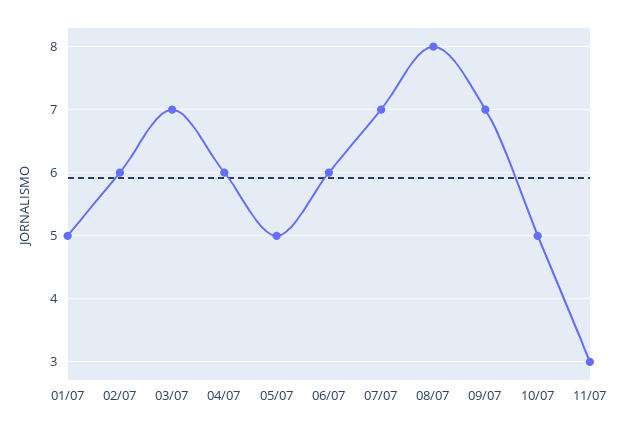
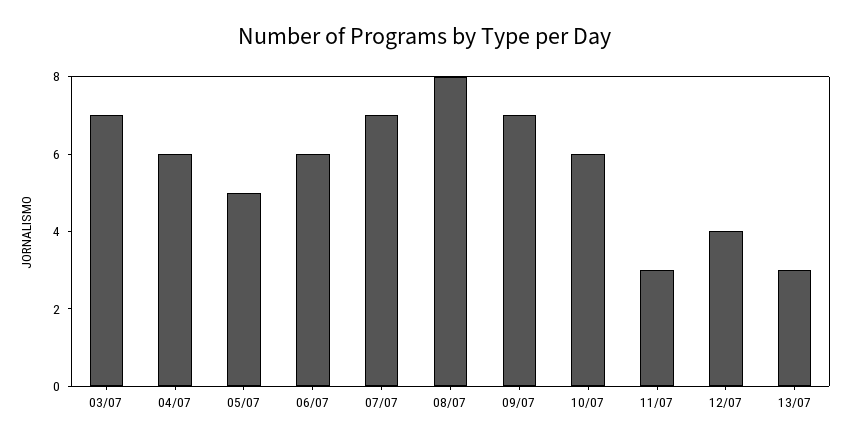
01/07: 5 -> none
02/07: 6 -> none
10/07: 5 -> 6
12/07: none -> 4
13/07: none -> 3

